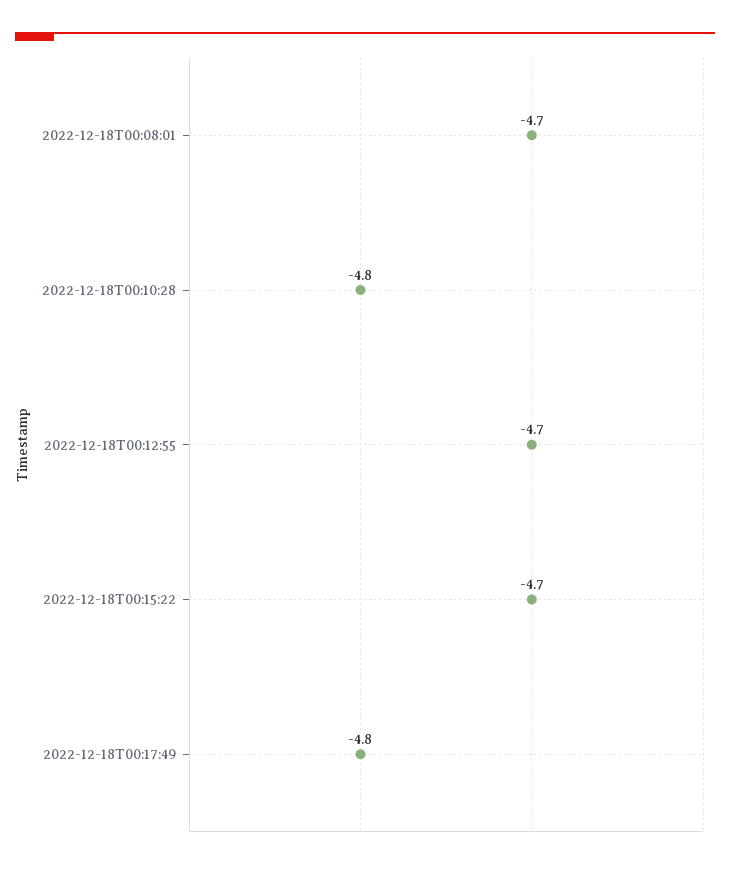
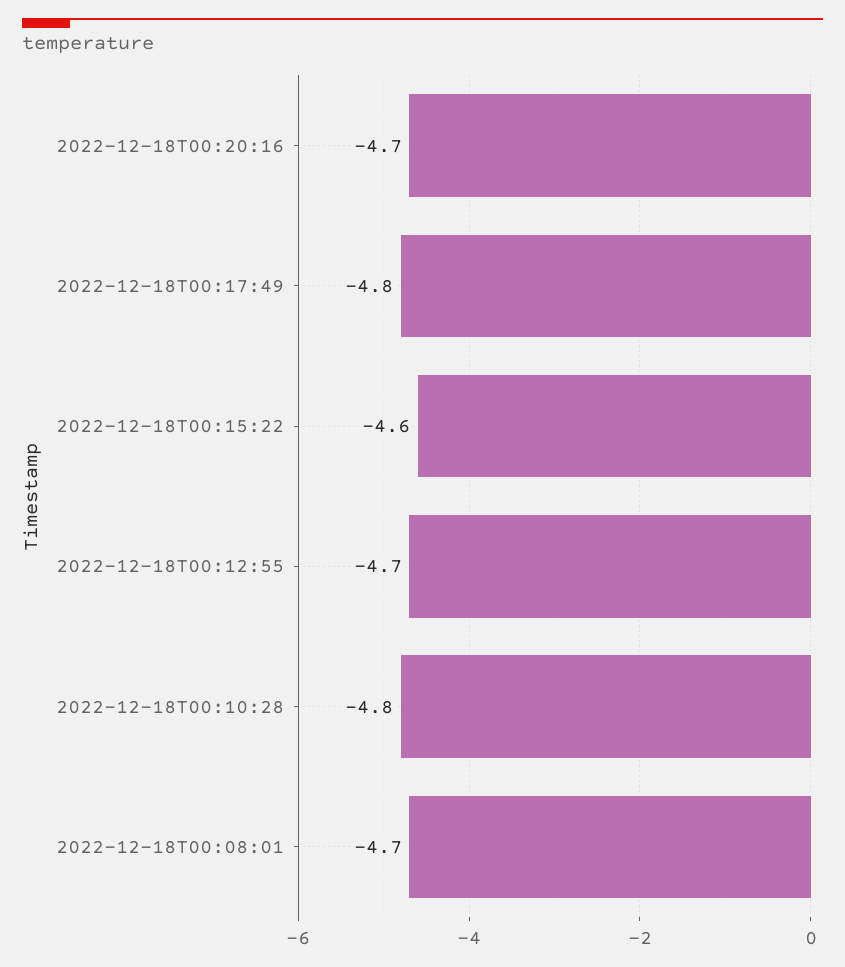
2022-12-18T00:15:22: -4.7 -> -4.6
2022-12-18T00:20:16: none -> -4.7

